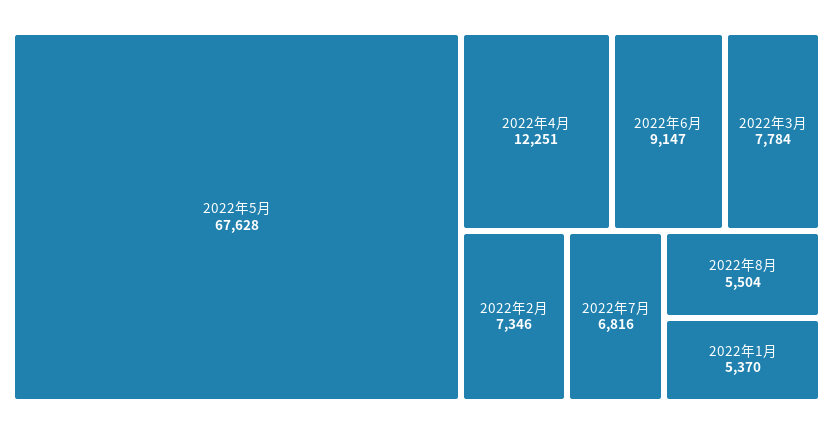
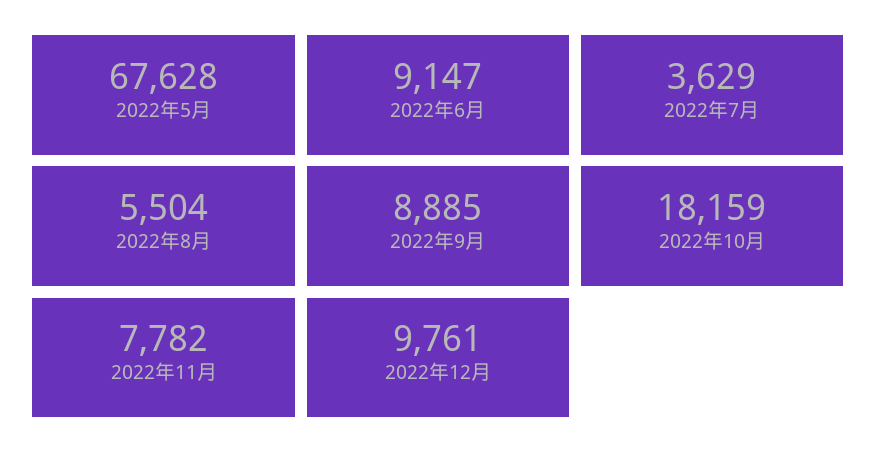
2022年4月: 12251 -> none
2022年3月: 7784 -> none
2022年2月: 7346 -> none
2022年7月: 6816 -> 3629
2022年1月: 5370 -> none
2022年9月: none -> 8885
2022年10月: none -> 18159
2022年11月: none -> 7782
2022年12月: none -> 9761

